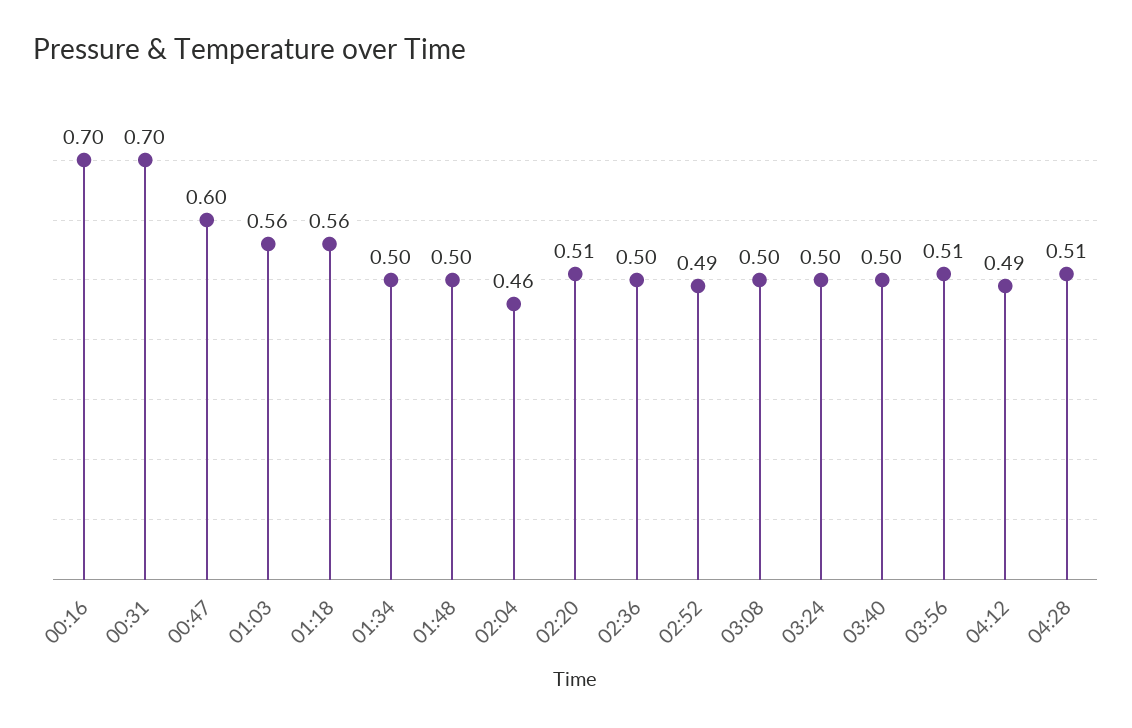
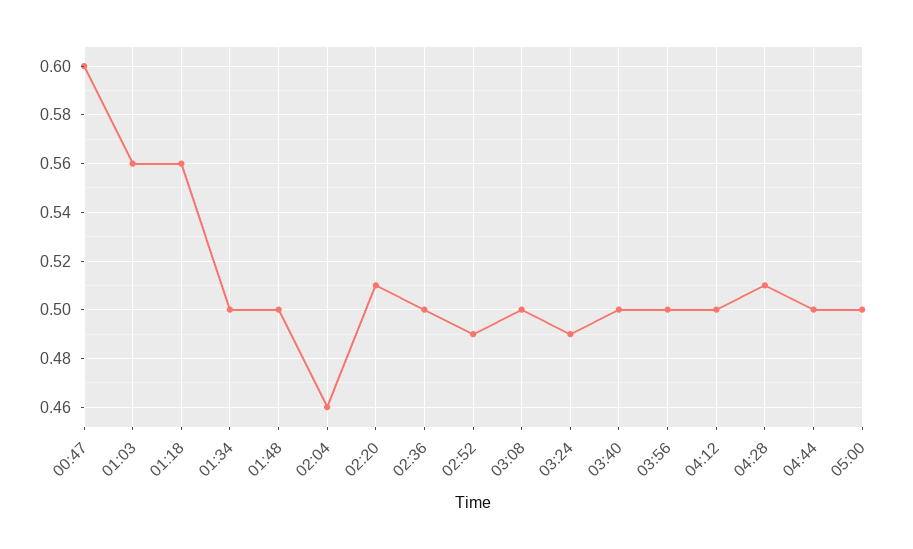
00:16: 0.7 -> none
00:31: 0.7 -> none
03:24: 0.5 -> 0.49
03:56: 0.51 -> 0.5
04:12: 0.49 -> 0.5
04:44: none -> 0.5
05:00: none -> 0.5

